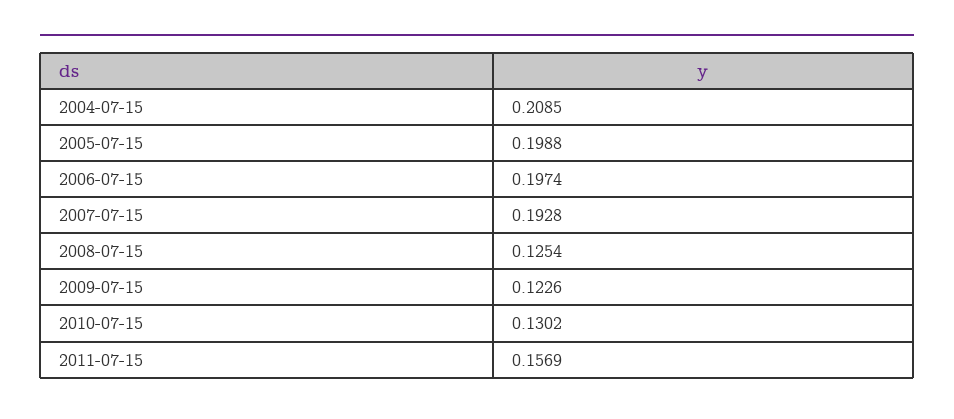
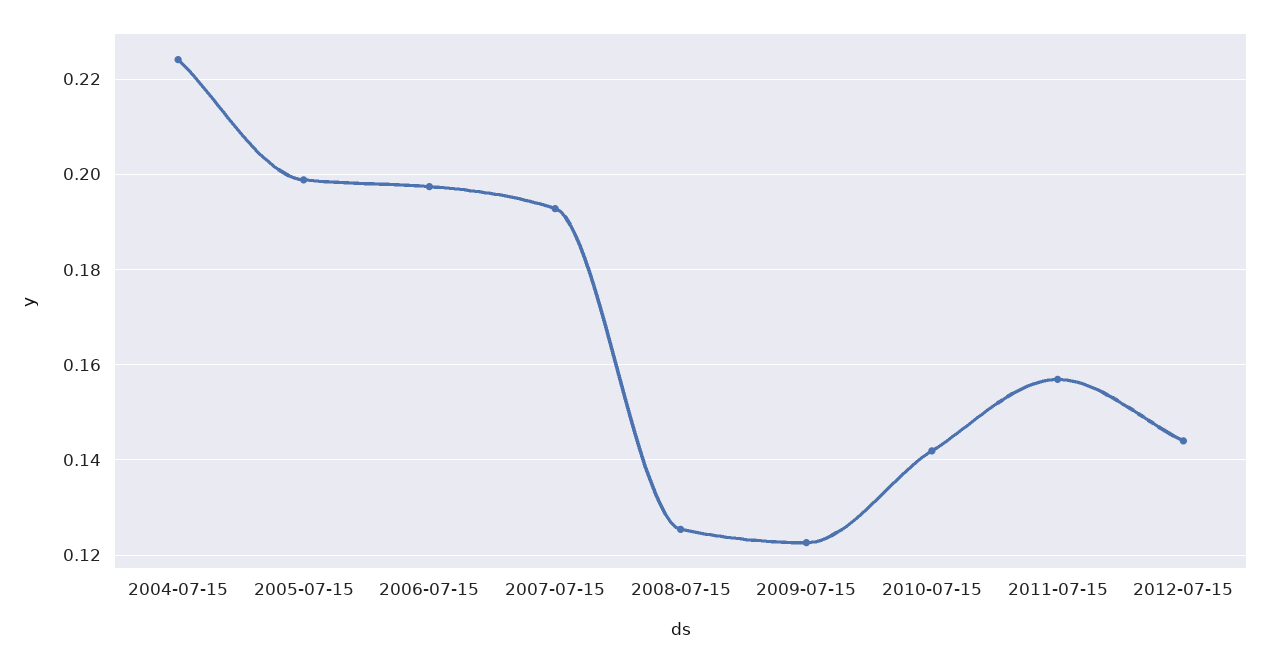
2004-07-15: 0.2085 -> 0.224
2010-07-15: 0.1302 -> 0.142
2012-07-15: none -> 0.144

